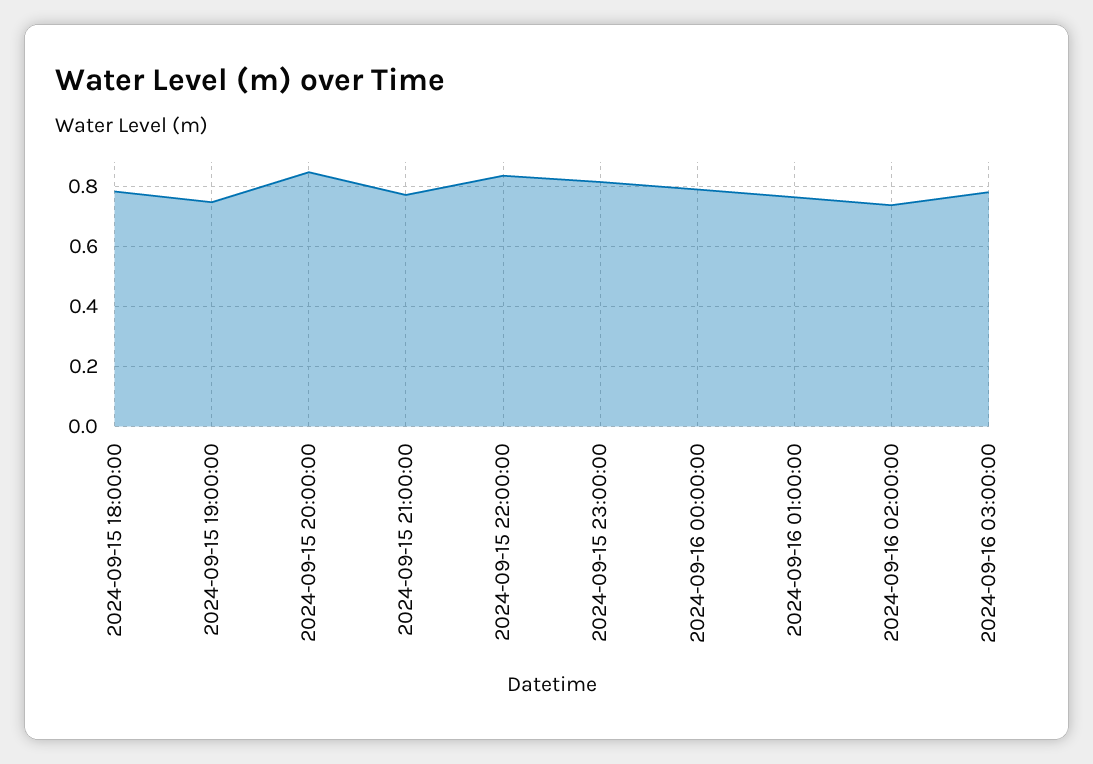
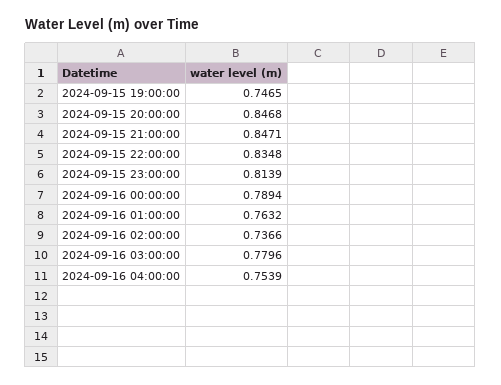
2024-09-15 18:00:00: 0.775 -> none
2024-09-15 21:00:00: 0.775 -> 0.8471
2024-09-16 04:00:00: none -> 0.7539

